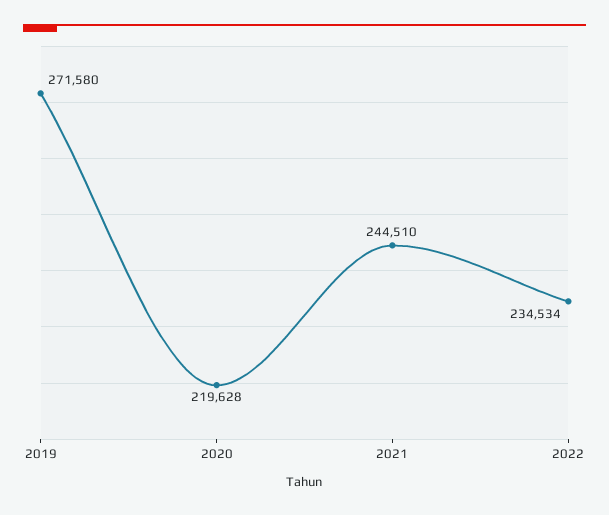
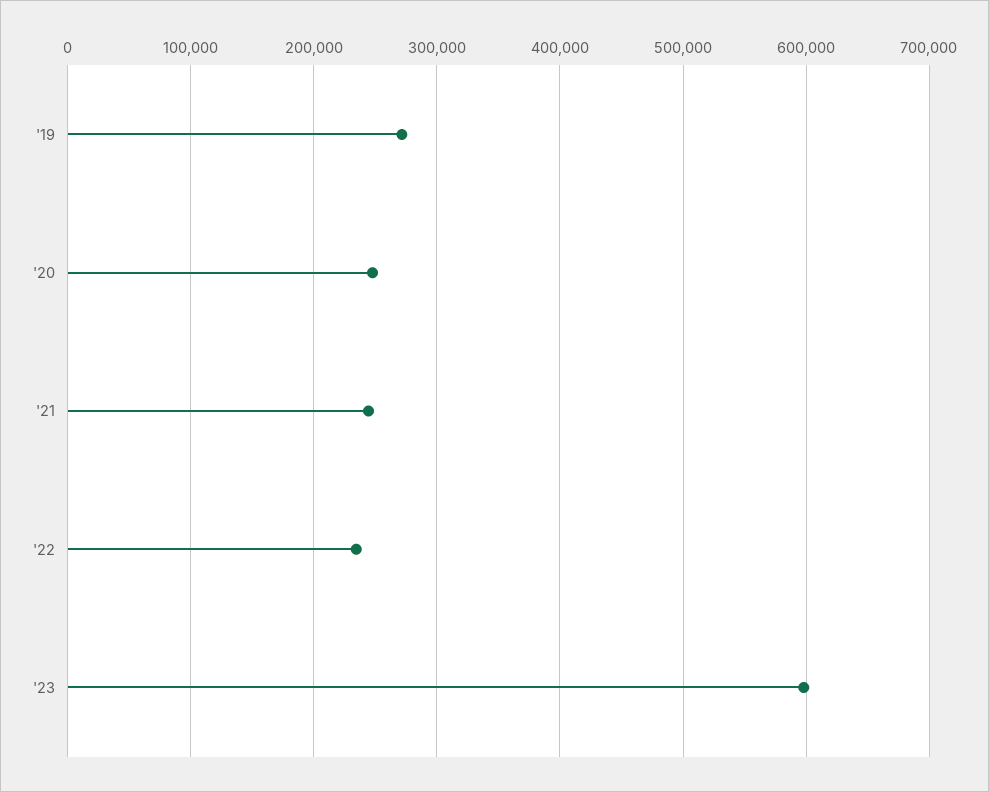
2020: 219628 -> 250000
'23: none -> 600000

